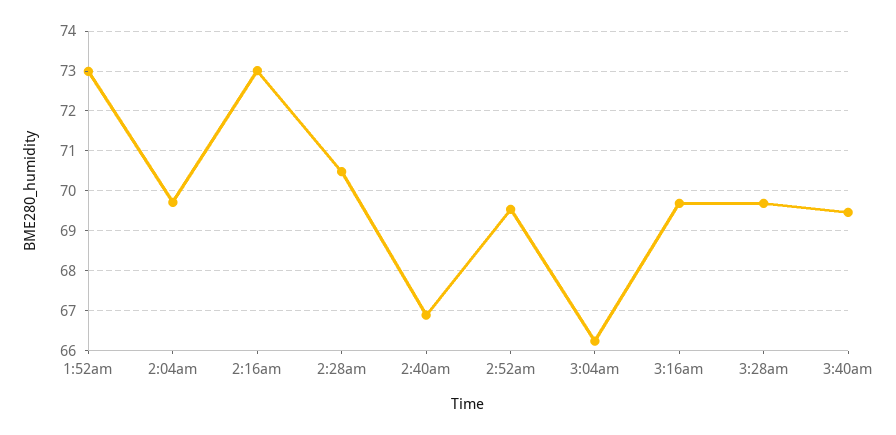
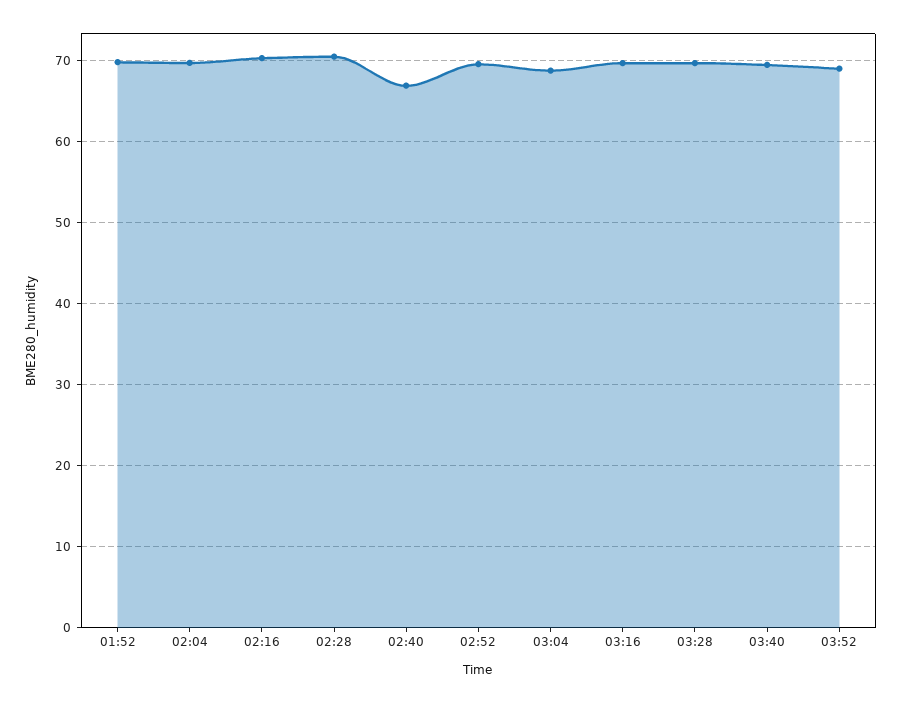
1:52am: 73 -> 70
2:16am: 73 -> 70
3:04am: 66.2 -> 69
03:52: none -> 69

